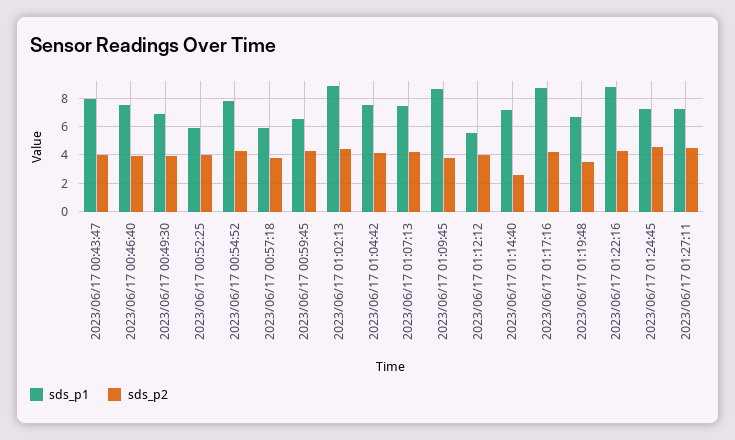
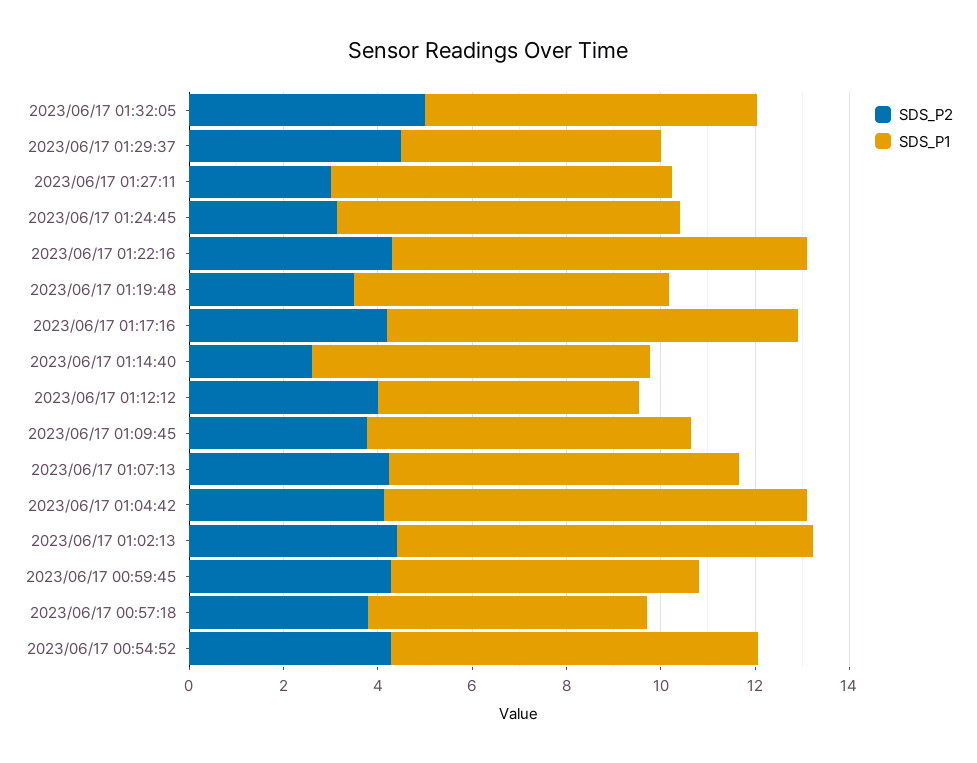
sds_p1, 2023/06/17 00:43:47: 8 -> none
sds_p2, 2023/06/17 00:43:47: 4 -> none
sds_p1, 2023/06/17 00:46:40: 7.5 -> none
sds_p2, 2023/06/17 00:46:40: 4 -> none
sds_p1, 2023/06/17 00:49:30: 7 -> none
sds_p2, 2023/06/17 00:49:30: 4 -> none
sds_p1, 2023/06/17 00:52:25: 6 -> none
sds_p2, 2023/06/17 00:52:25: 4 -> none
sds_p1, 2023/06/17 01:04:42: 7.5 -> 9
sds_p1, 2023/06/17 01:09:45: 8.5 -> 7
sds_p2, 2023/06/17 01:24:45: 4.5 -> 3
sds_p2, 2023/06/17 01:27:11: 4.5 -> 3
sds_p2, 2023/06/17 01:32:05: none -> 5
sds_p1, 2023/06/17 01:32:05: none -> 7
sds_p2, 2023/06/17 01:29:37: none -> 4.5
sds_p1, 2023/06/17 01:29:37: none -> 5.5

